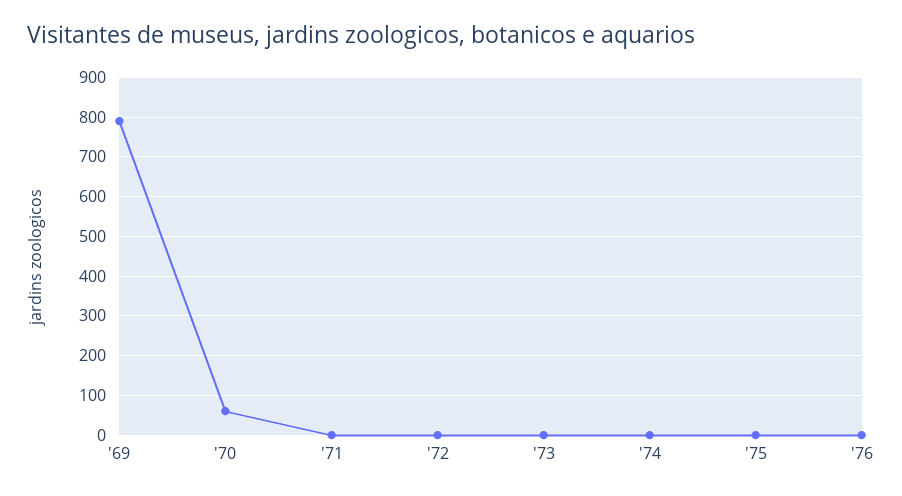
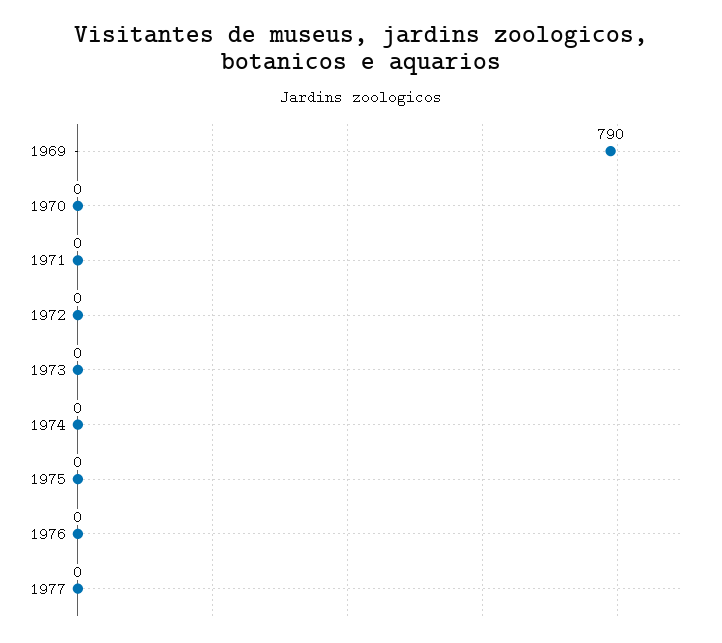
'70: 60 -> 0
1977: none -> 0

